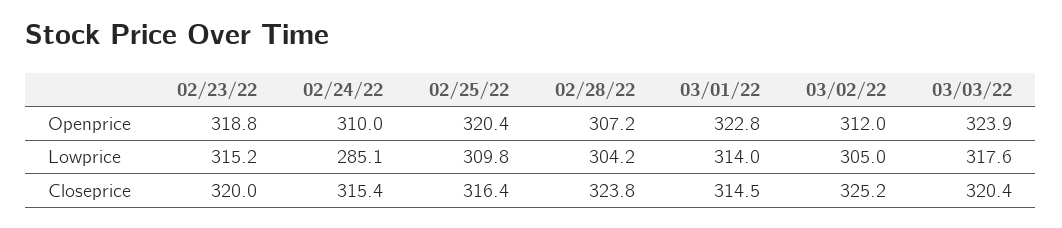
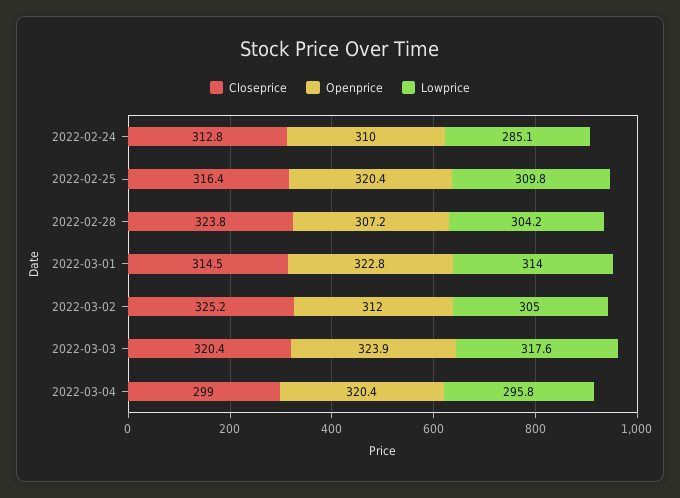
Openprice, 02/23/22: 318.8 -> none
Lowprice, 02/23/22: 315.2 -> none
Closeprice, 02/23/22: 320 -> none
Closeprice, 02/24/22: 315.4 -> 312.8
Closeprice, 2022-03-04: none -> 299
Openprice, 2022-03-04: none -> 320.4
Lowprice, 2022-03-04: none -> 295.8

